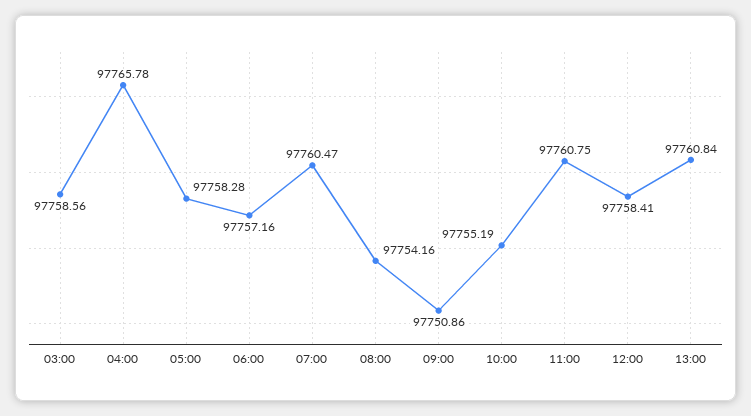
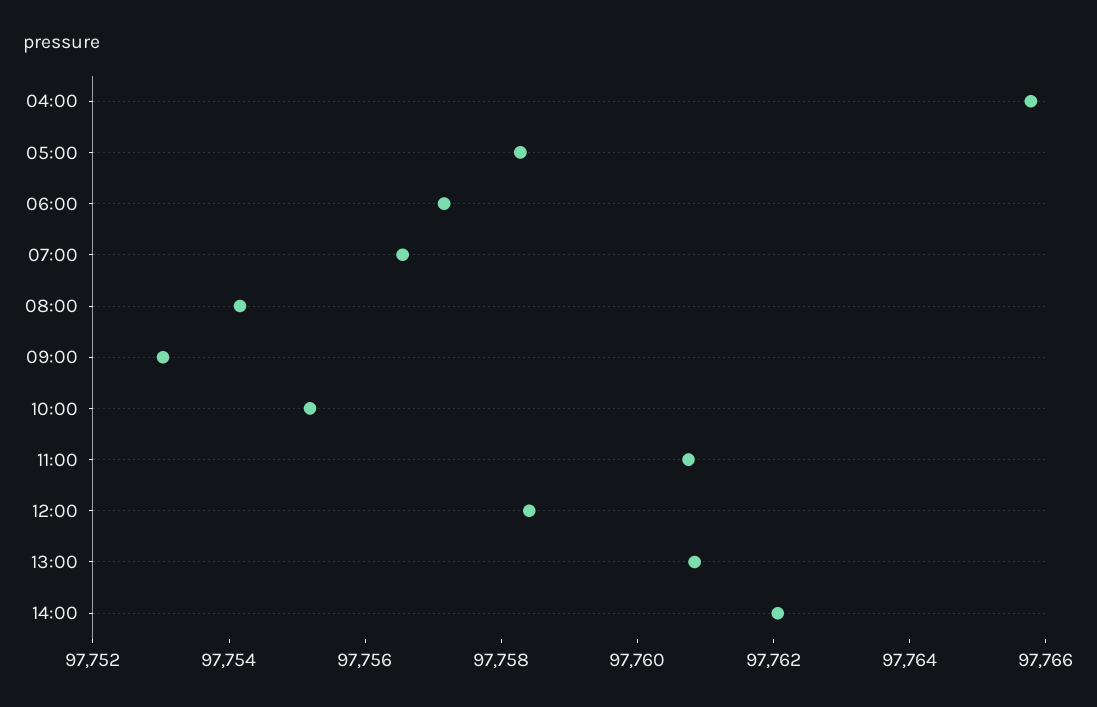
03:00: 97758.56 -> none
07:00: 97760.47 -> 97756.5
09:00: 97750.86 -> 97753
14:00: none -> 97762

